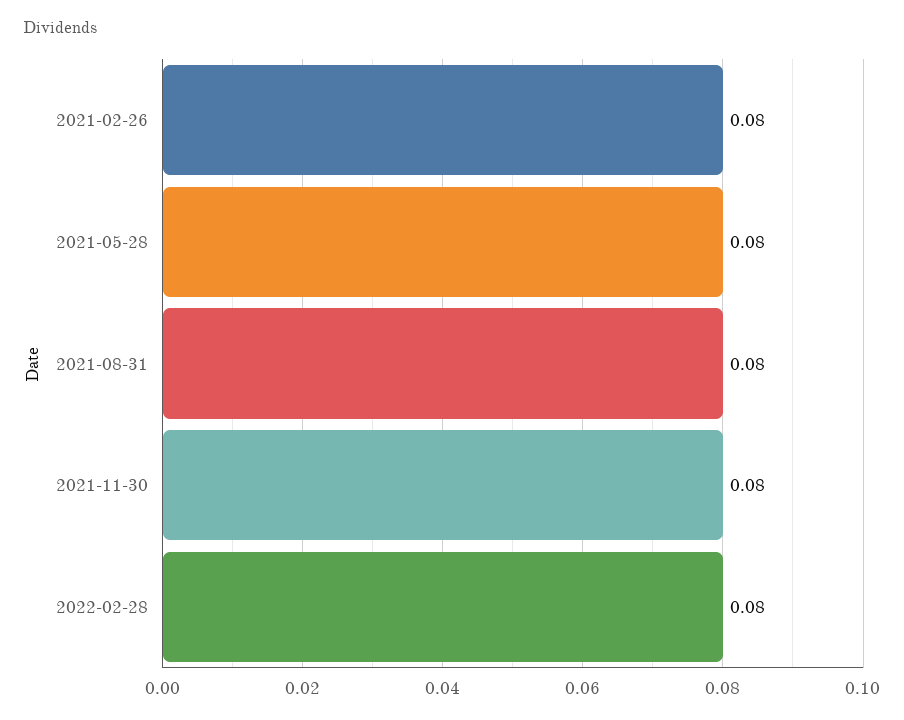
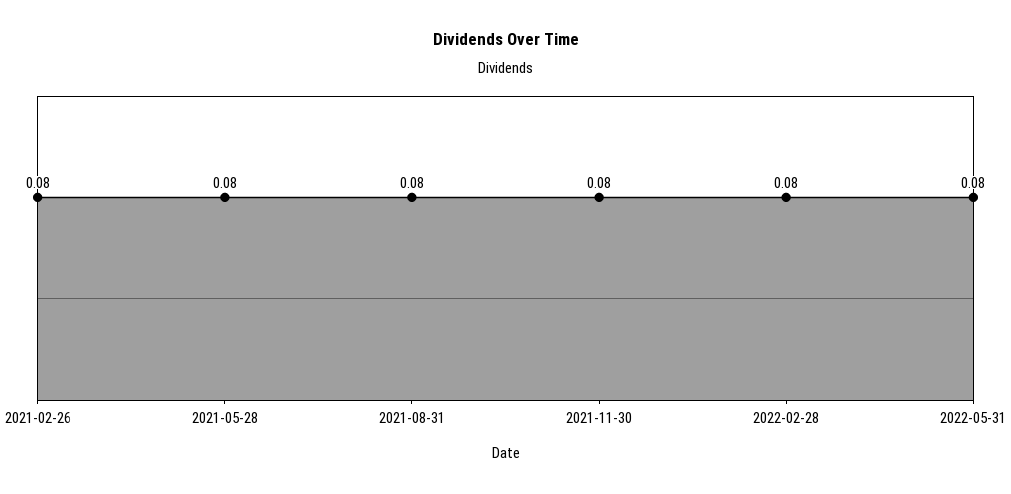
2022-05-31: none -> 0.08

